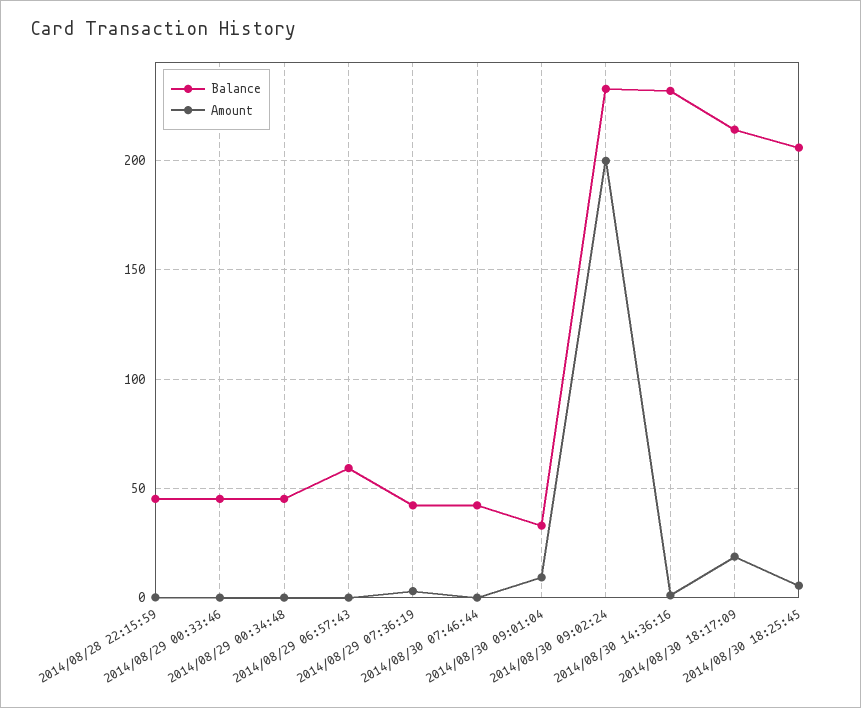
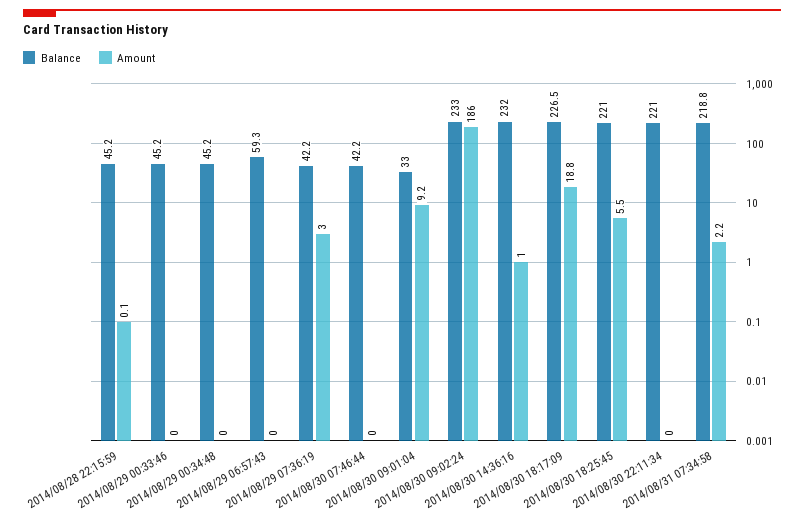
Amount, 2014/08/30 09:02:24: 200 -> 186
Balance, 2014/08/30 18:17:09: 215 -> 226.5
Balance, 2014/08/30 18:25:45: 205 -> 221
Balance, 2014/08/30 22:11:34: none -> 221
Amount, 2014/08/30 22:11:34: none -> 0
Balance, 2014/08/31 07:34:58: none -> 218.8
Amount, 2014/08/31 07:34:58: none -> 2.2

